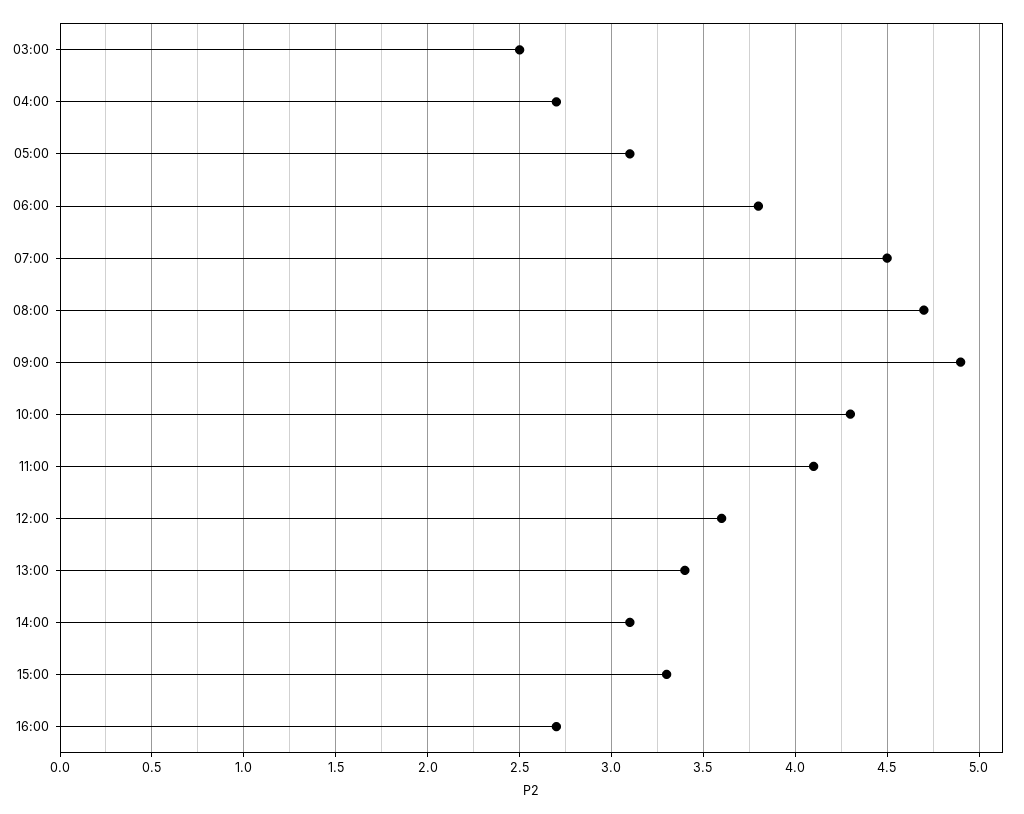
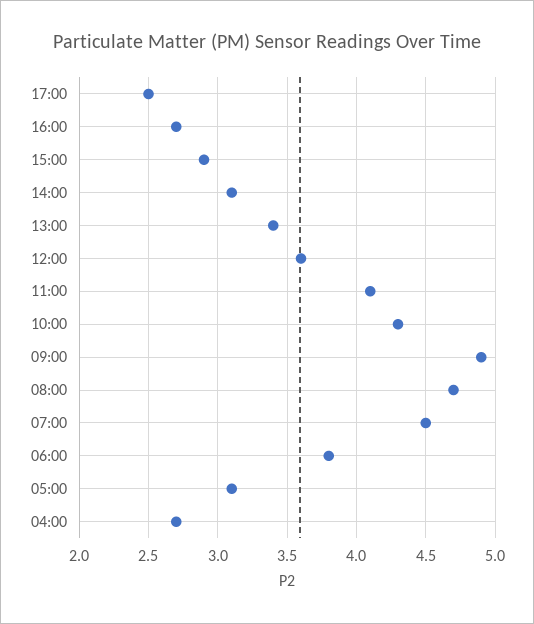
03:00: 2.5 -> none
15:00: 3.3 -> 2.9
17:00: none -> 2.5

